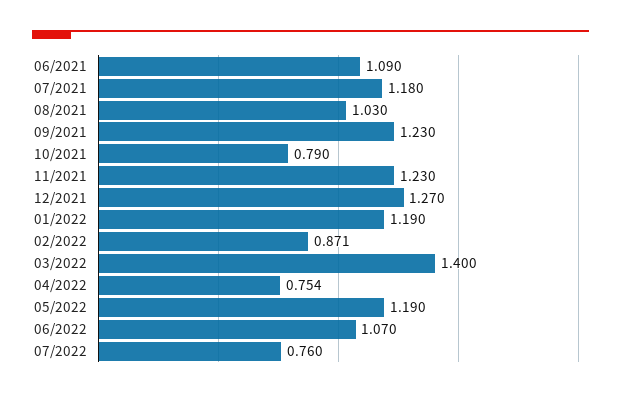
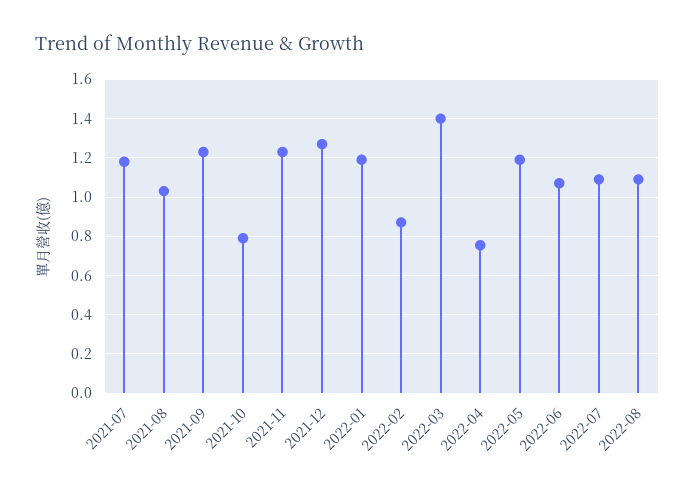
06/2021: 1.09 -> none
07/2022: 0.76 -> 1.1
2022-08: none -> 1.1

